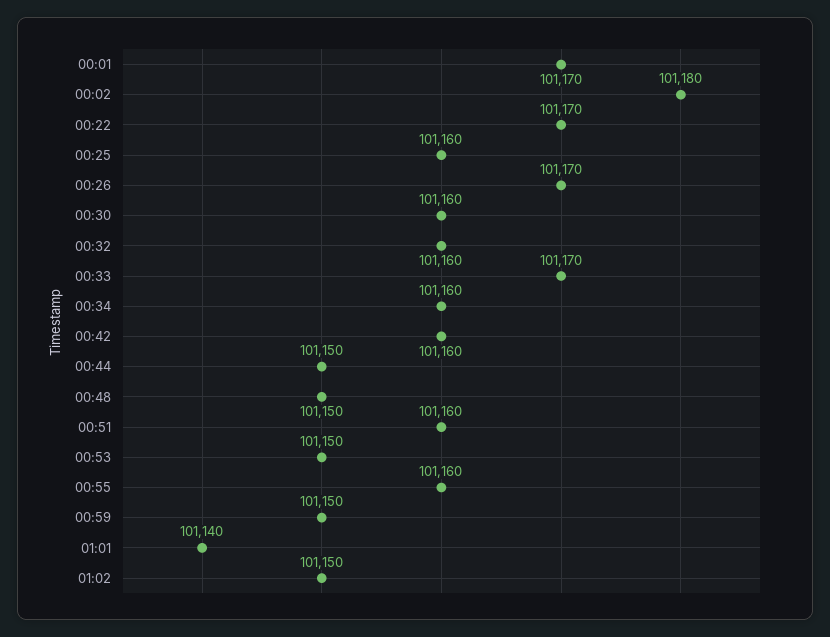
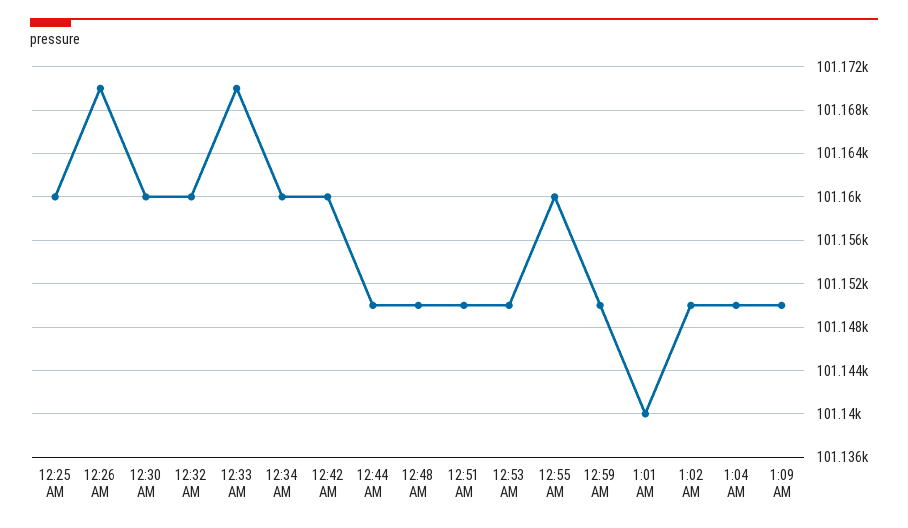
00:01: 101170 -> none
00:02: 101180 -> none
00:22: 101170 -> none
00:51: 101160 -> 101150
1:04 AM: none -> 101150
1:09 AM: none -> 101150

